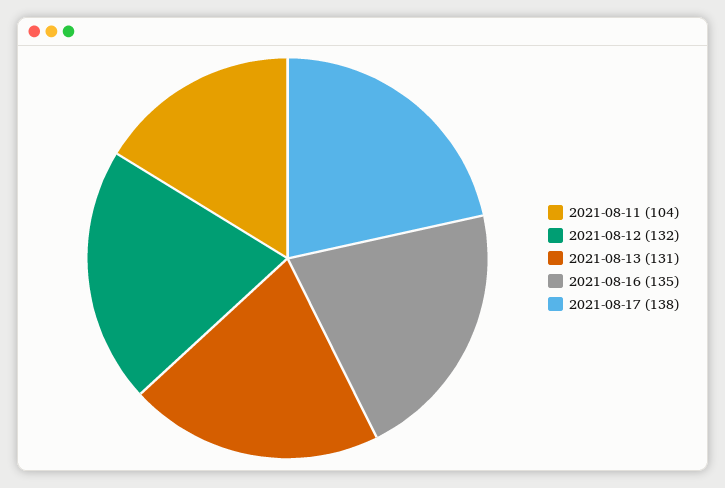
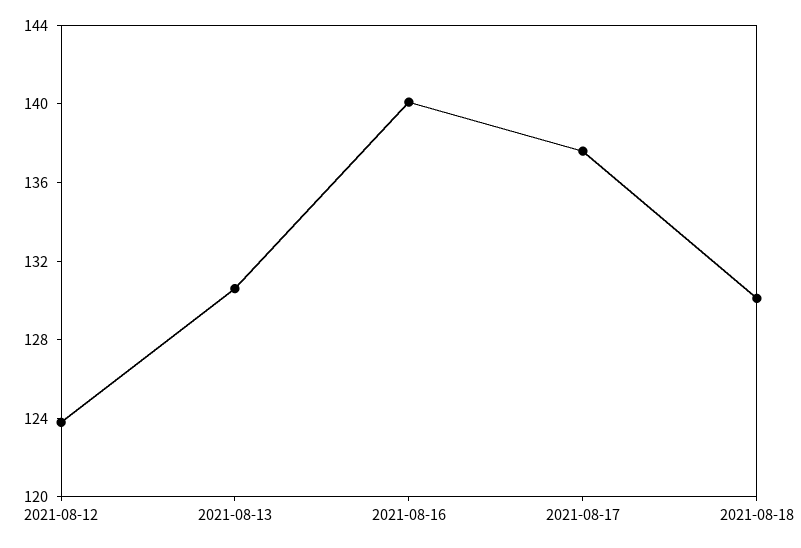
2021-08-11: 104 -> none
2021-08-12: 132 -> 124
2021-08-16: 135 -> 140
2021-08-18: none -> 130

